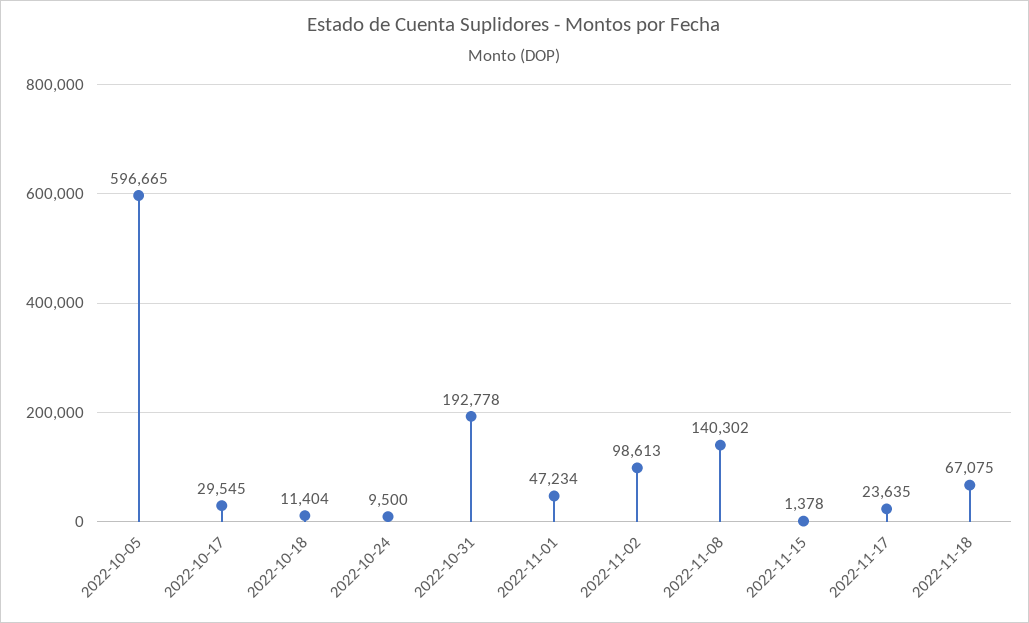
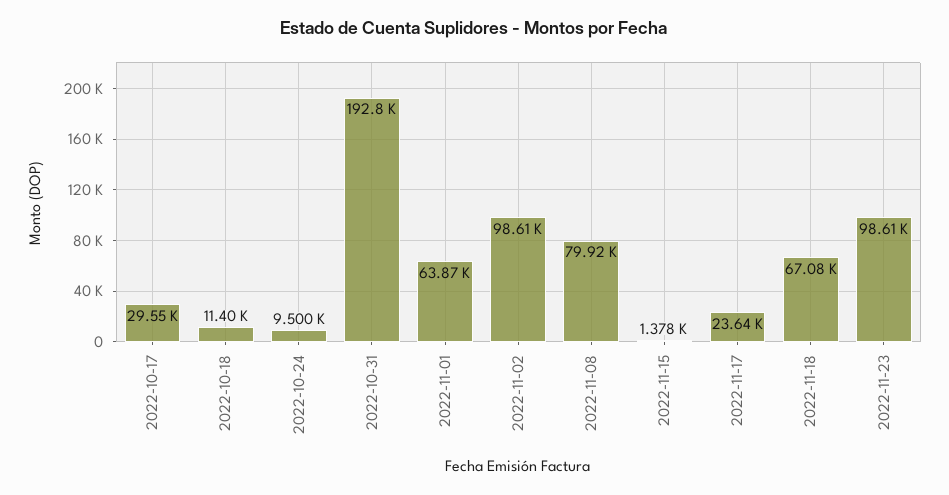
2022-10-05: 596665 -> none
2022-11-01: 47234 -> 63870
2022-11-08: 140302 -> 79920
2022-11-23: none -> 98610

